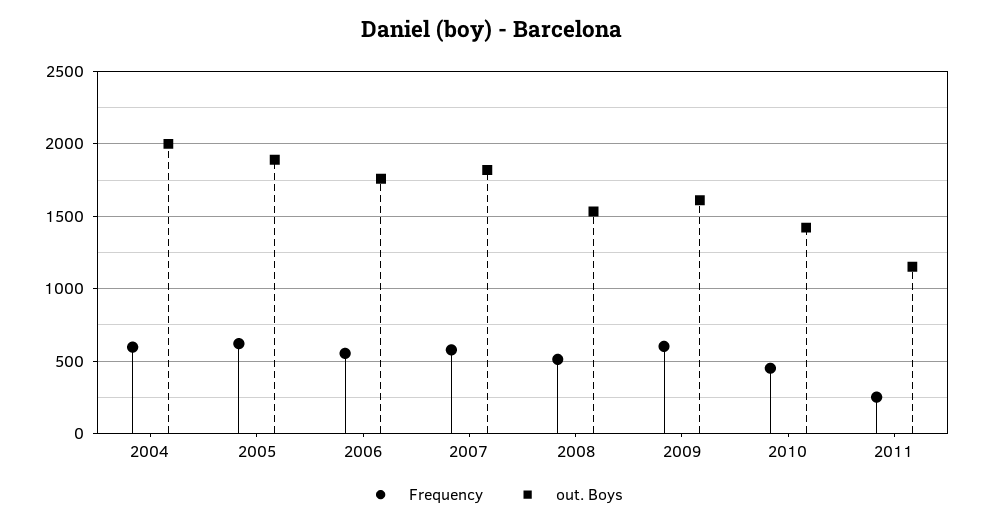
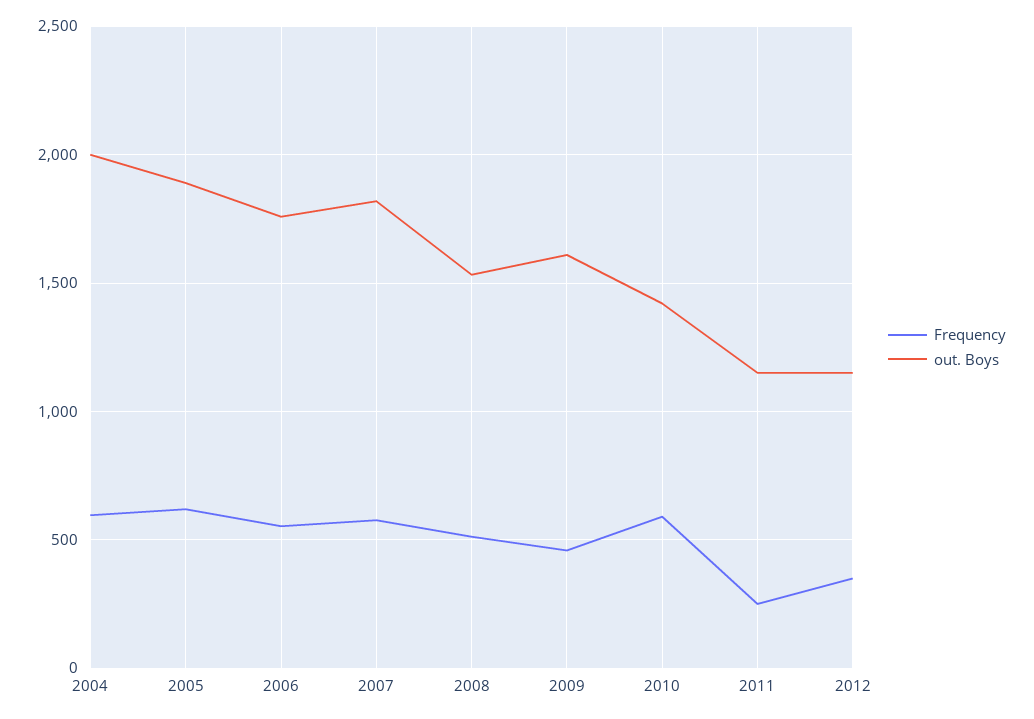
Frequency, 2009: 600 -> 450
Frequency, 2010: 450 -> 600
Frequency, 2012: none -> 350
out. Boys, 2012: none -> 1150

